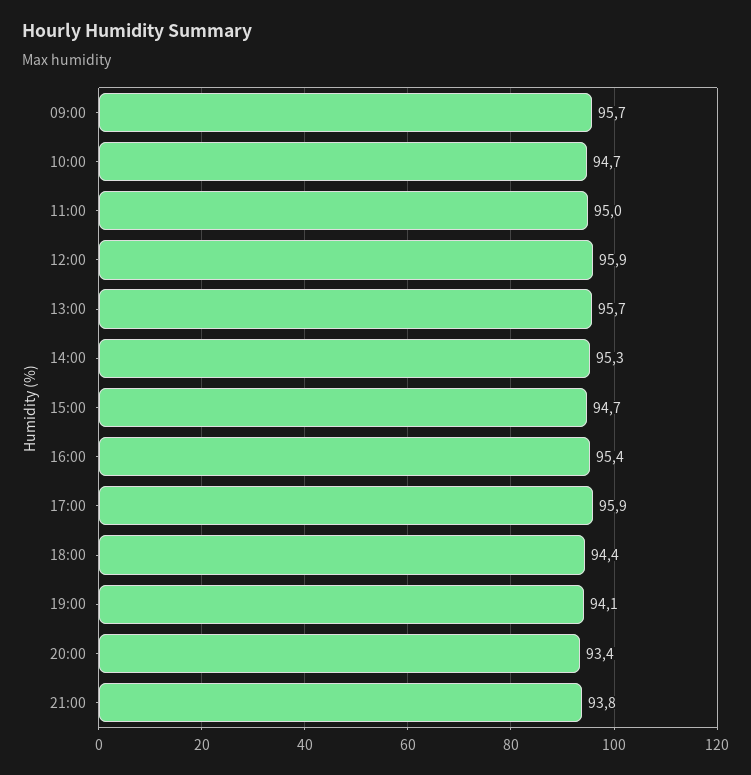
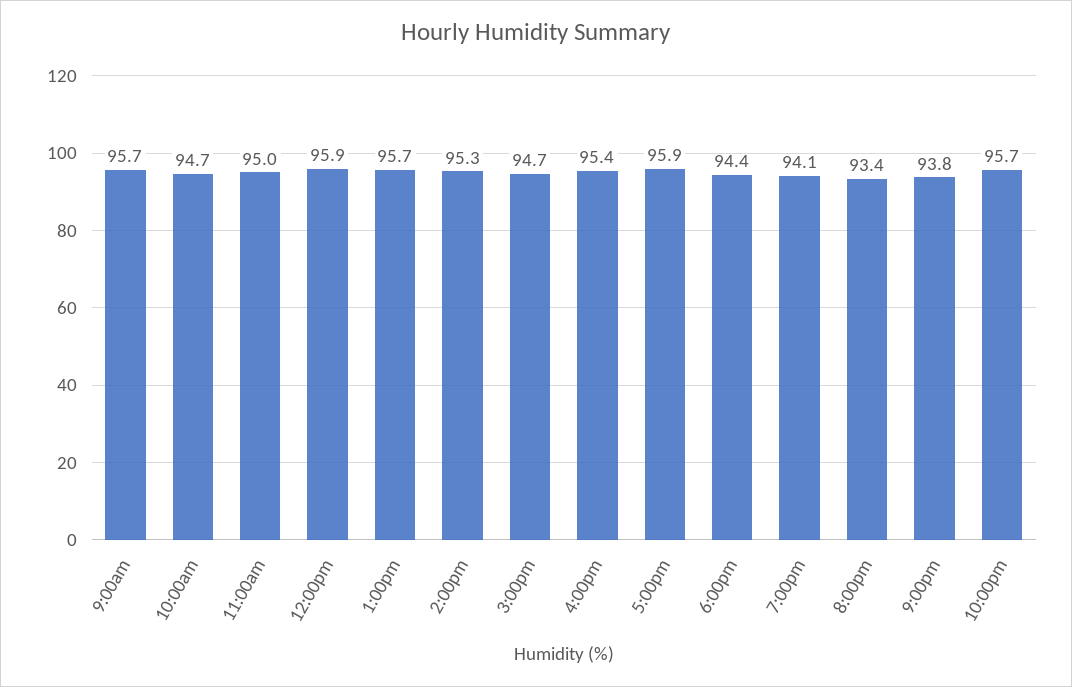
10:00pm: none -> 95.7

